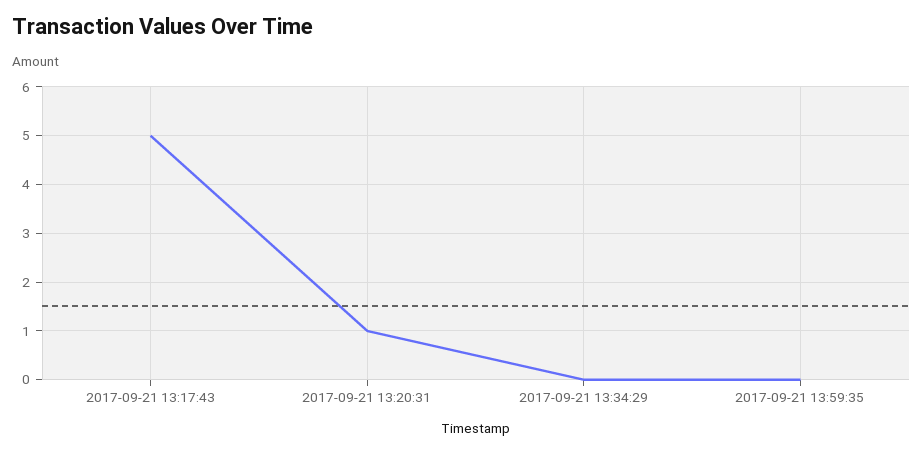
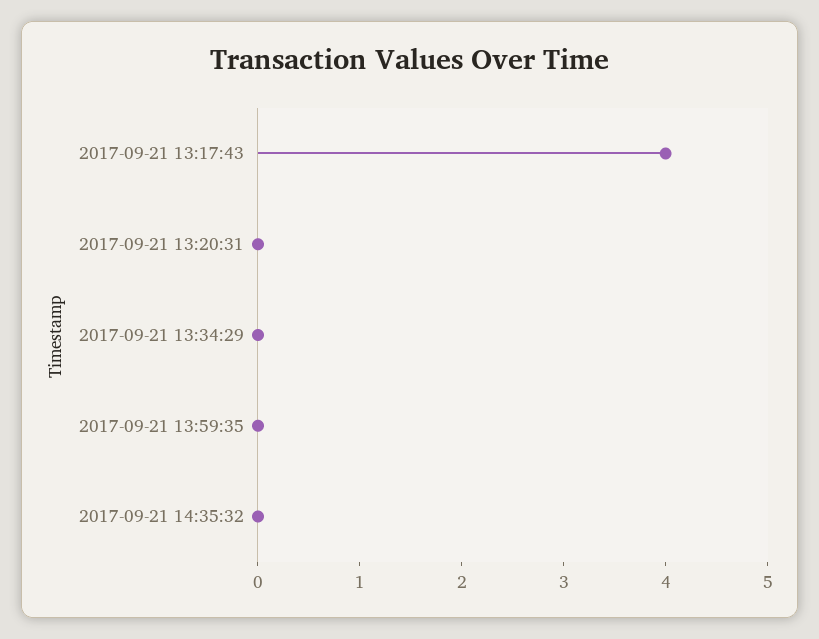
2017-09-21 13:17:43: 5 -> 4
2017-09-21 13:20:31: 1 -> 0
2017-09-21 14:35:32: none -> 0

